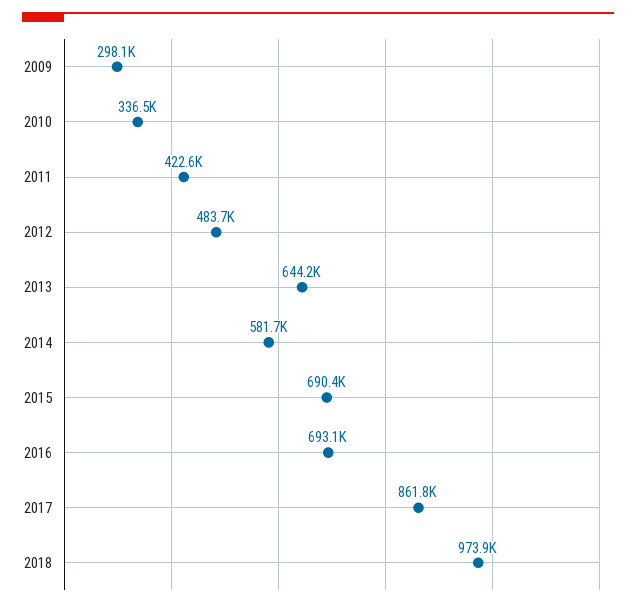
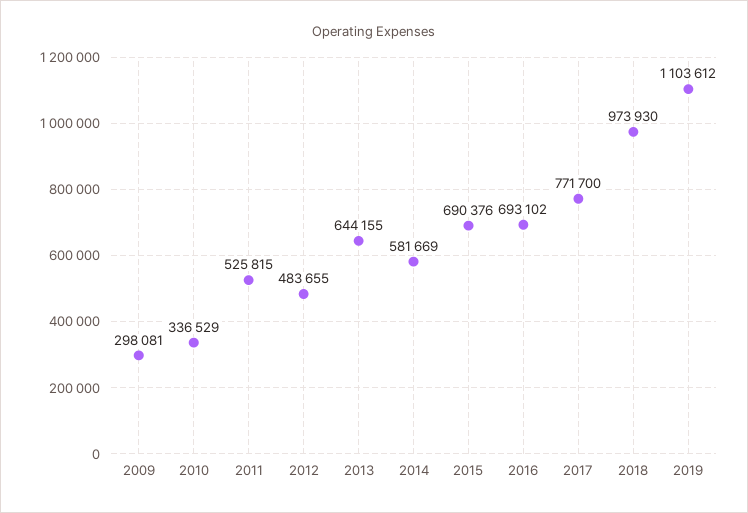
2011: 422600 -> 525815
2017: 861800 -> 771700
2019: none -> 1103612

